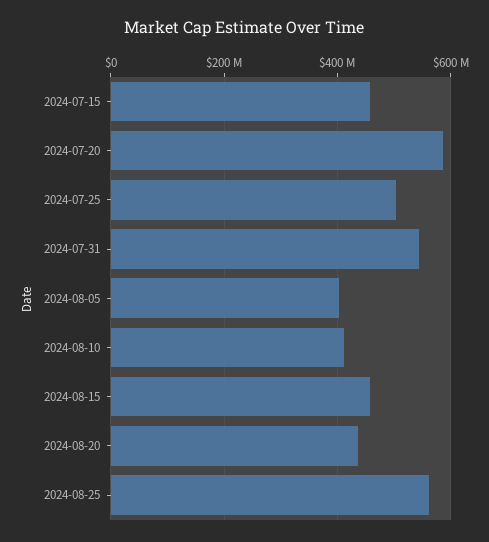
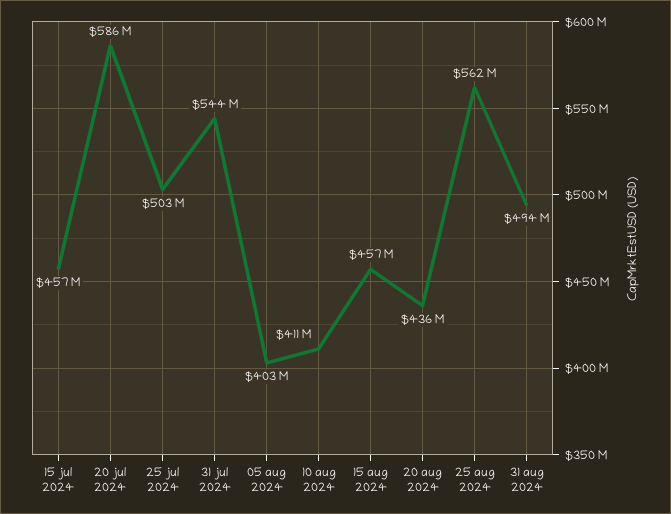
31 aug 2024: none -> 494000000

